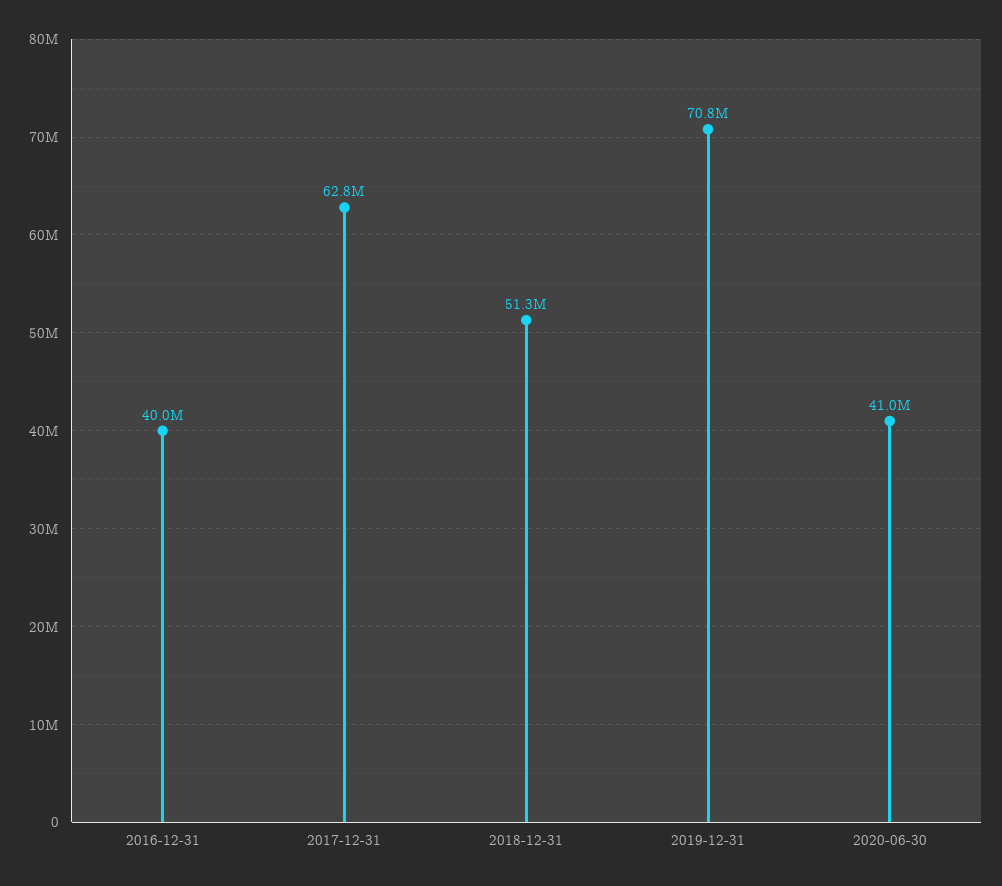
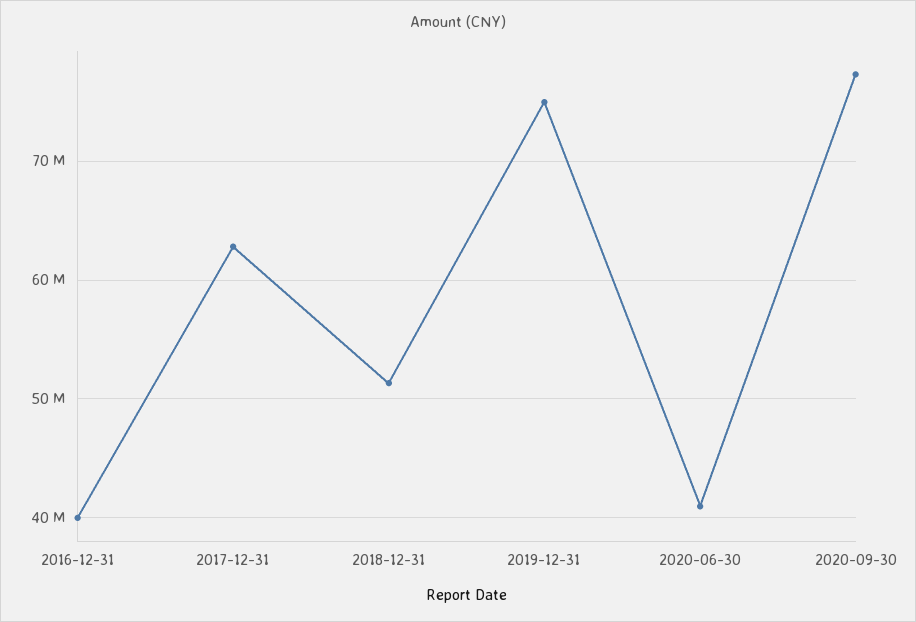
2019-12-31: 70800000 -> 75000000
2020-09-30: none -> 77000000

